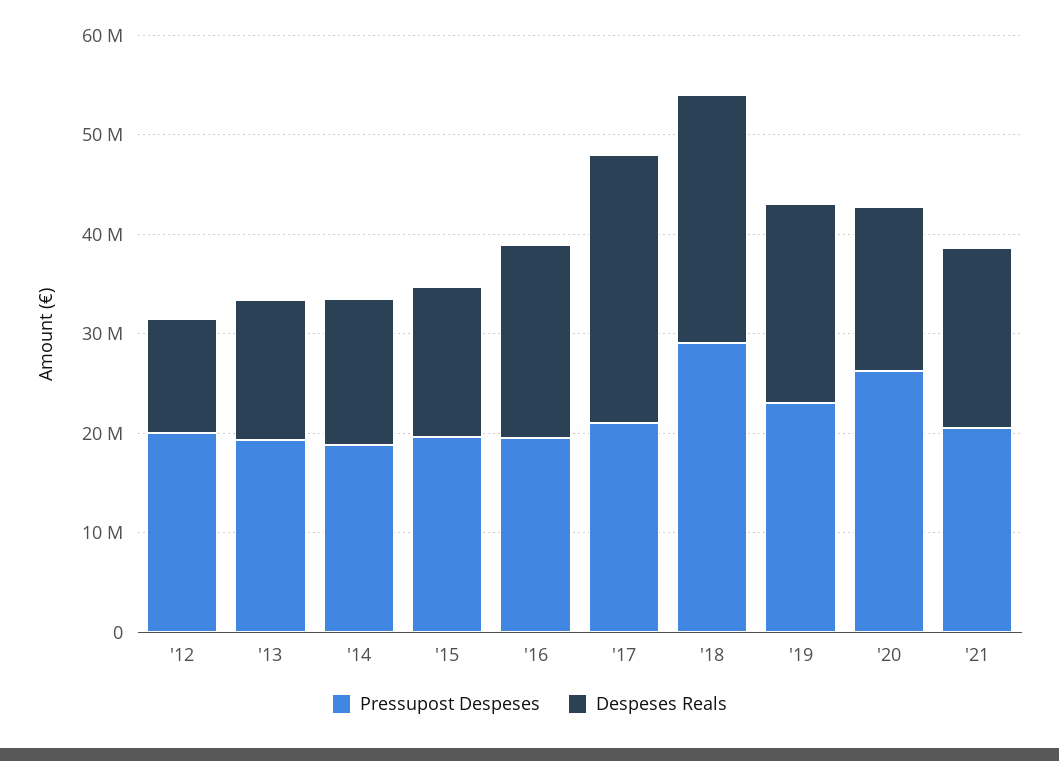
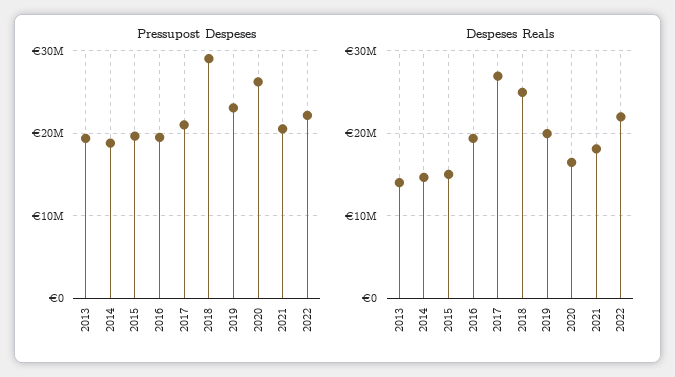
Pressupost Despeses, '12: 20000000 -> none
Despeses Reals, '12: 12000000 -> none
Pressupost Despeses, 2022: none -> 22000000
Despeses Reals, 2022: none -> 22000000

